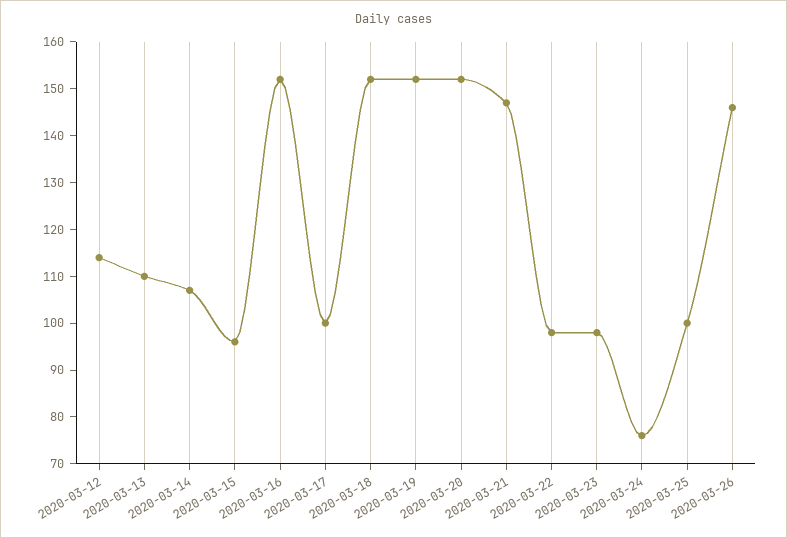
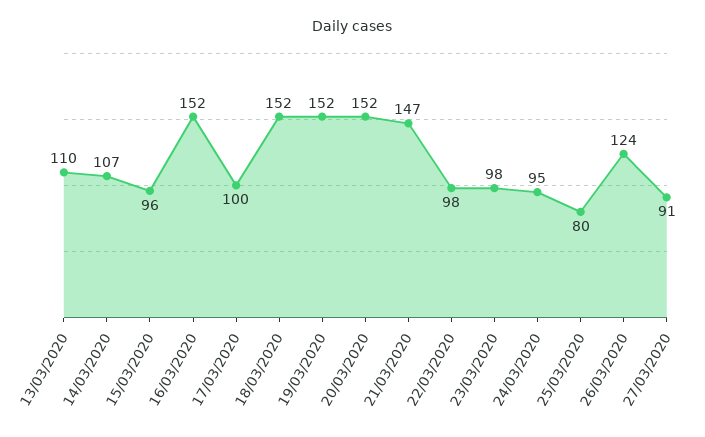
2020-03-12: 115 -> none
2020-03-24: 75 -> 95
2020-03-25: 100 -> 80
2020-03-26: 145 -> 124
27/03/2020: none -> 91

